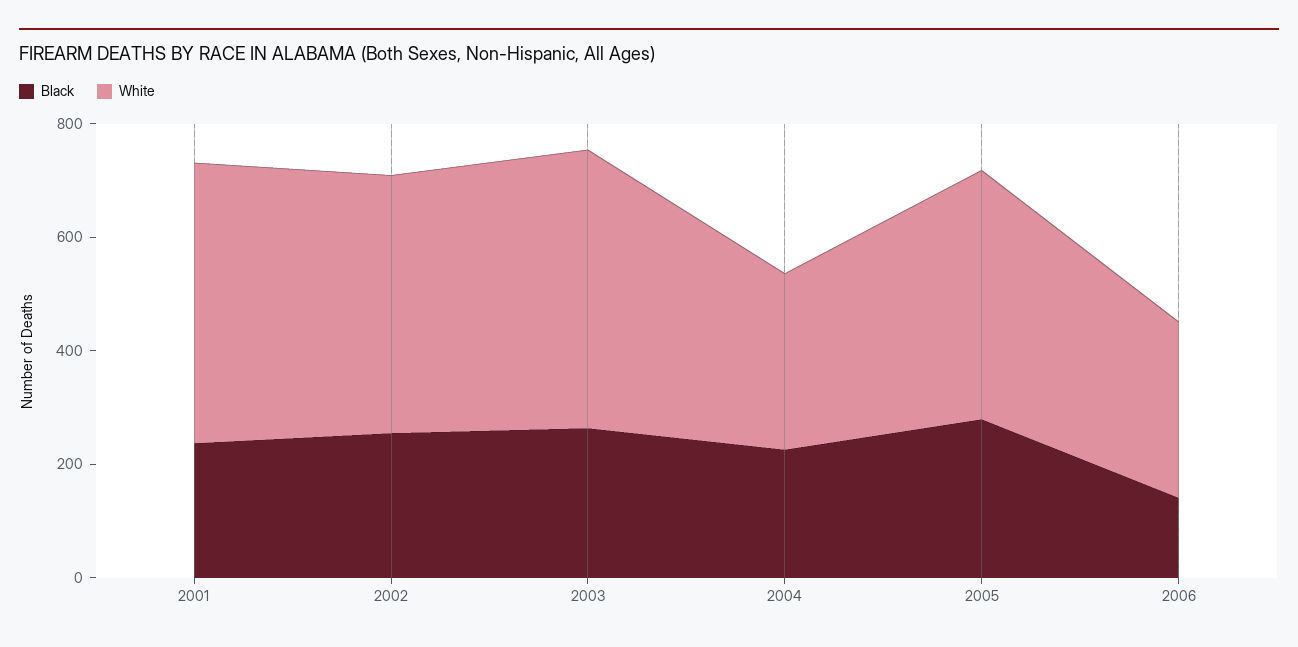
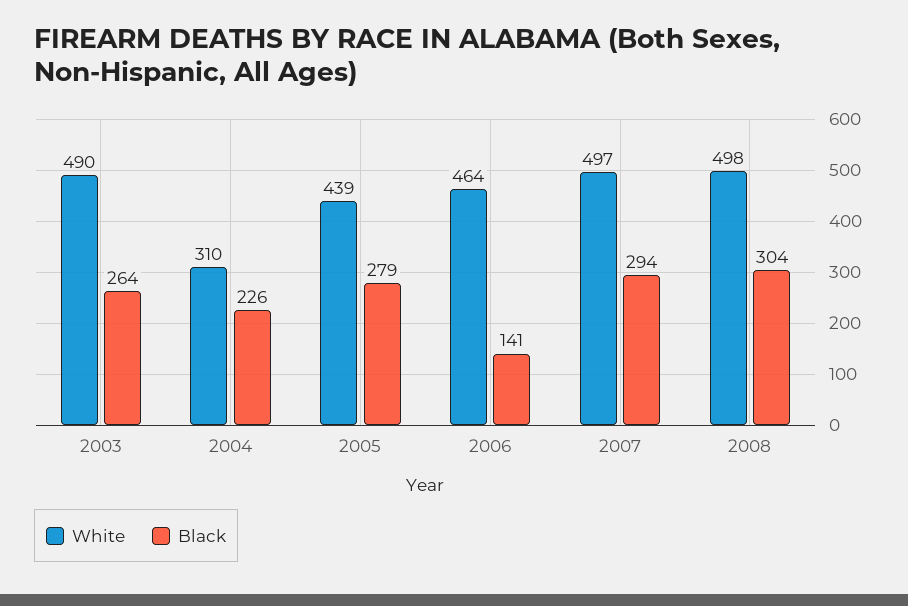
Black, 2001: 250 -> none
White, 2001: 500 -> none
Black, 2002: 250 -> none
White, 2002: 450 -> none
White, 2006: 300 -> 464
White, 2007: none -> 497
Black, 2007: none -> 294
White, 2008: none -> 498
Black, 2008: none -> 304

